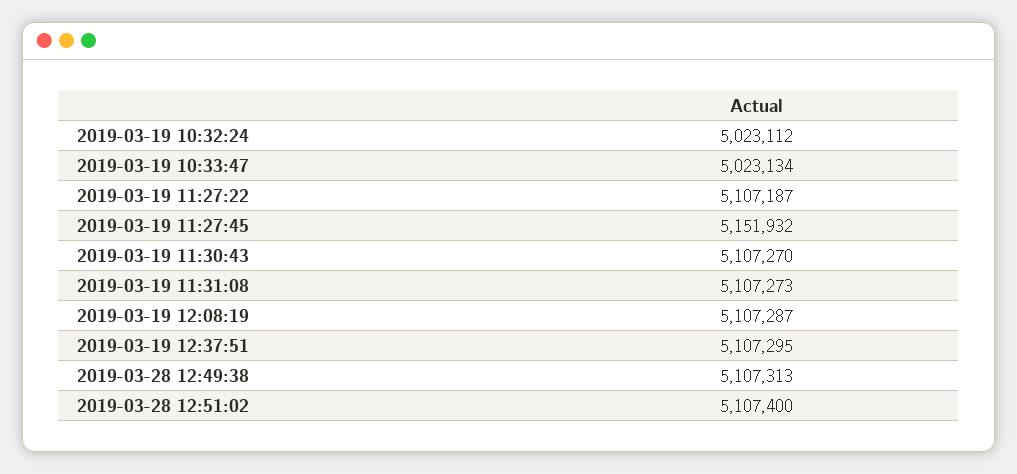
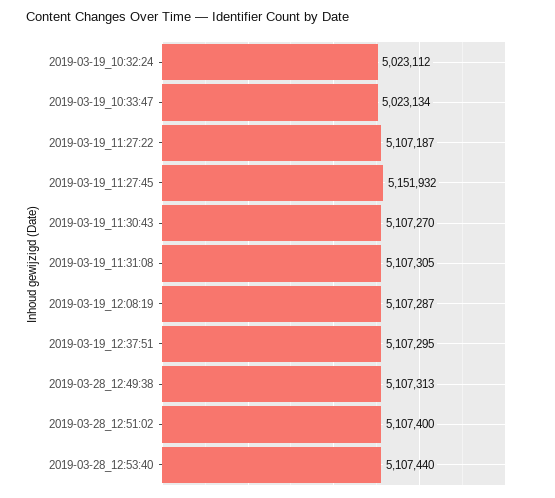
2019-03-19 11:31:08: 5107273 -> 5107305
2019-03-28_12:53:40: none -> 5107440

